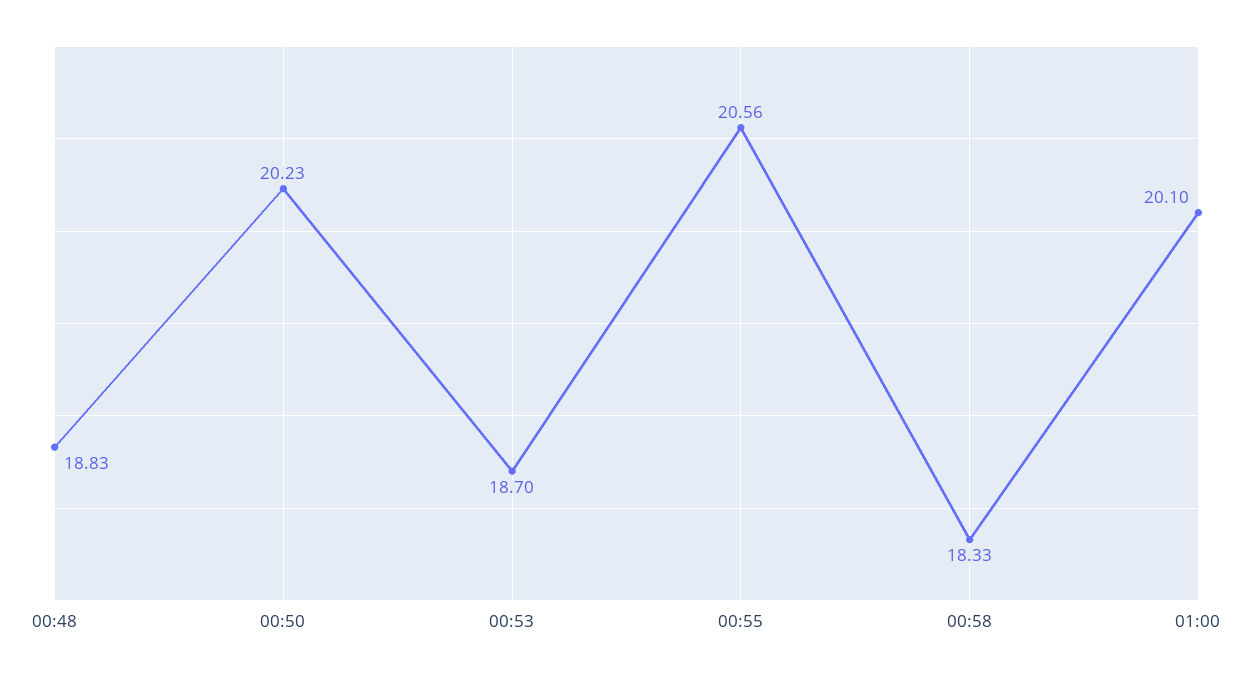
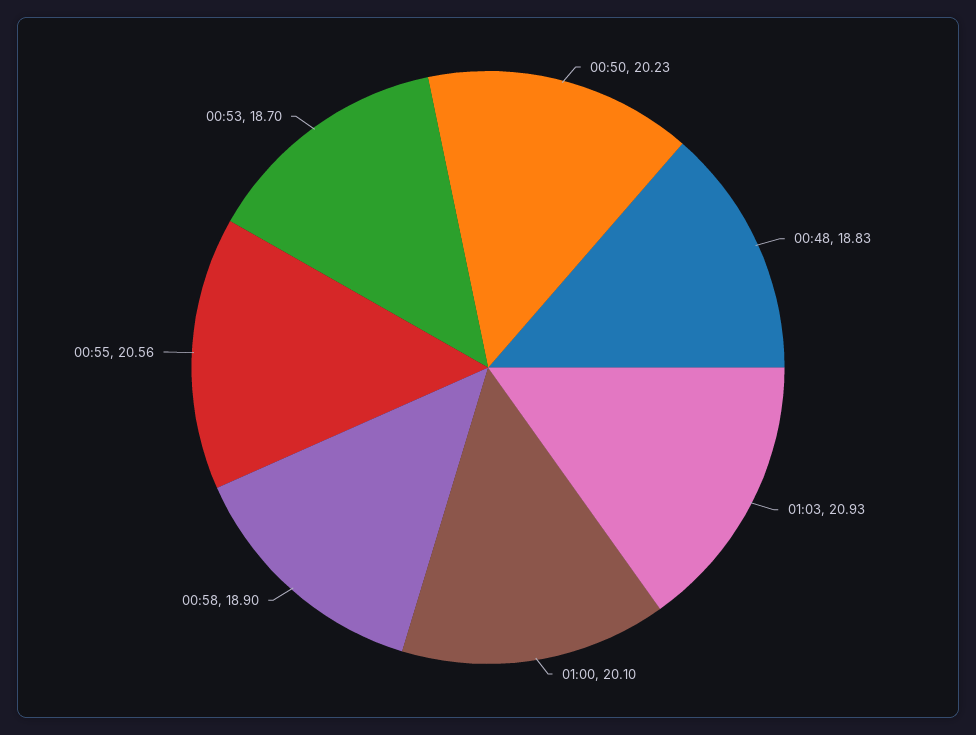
00:58: 18.33 -> 18.9
01:03: none -> 20.93

